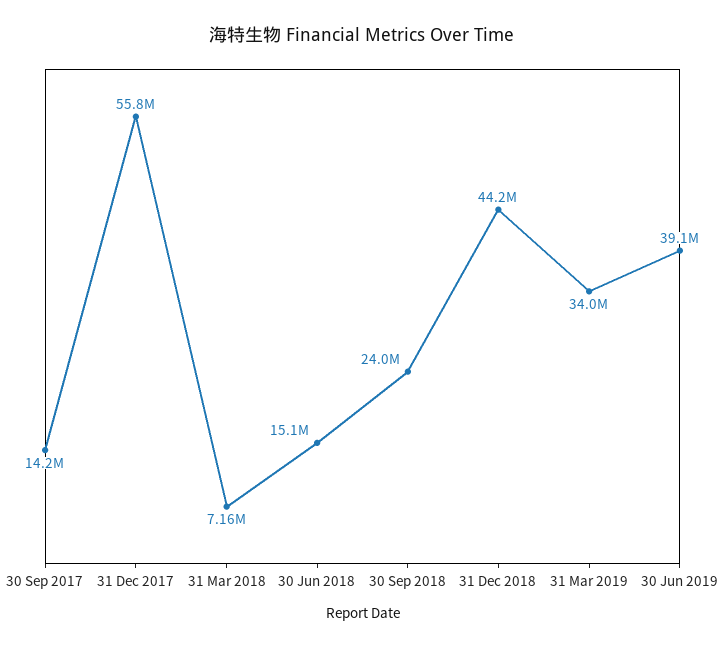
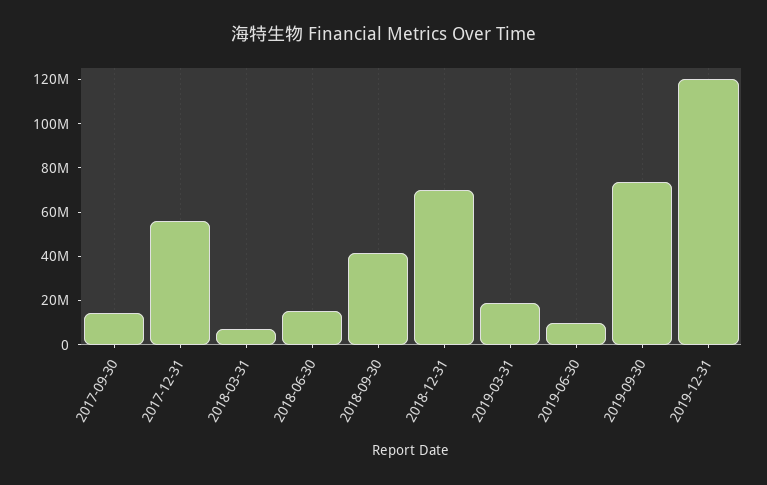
30 Sep 2018: 24000000 -> 40000000
31 Dec 2018: 44200000 -> 70000000
31 Mar 2019: 34000000 -> 20000000
30 Jun 2019: 39100000 -> 10000000
2019-09-30: none -> 75000000
2019-12-31: none -> 120000000

